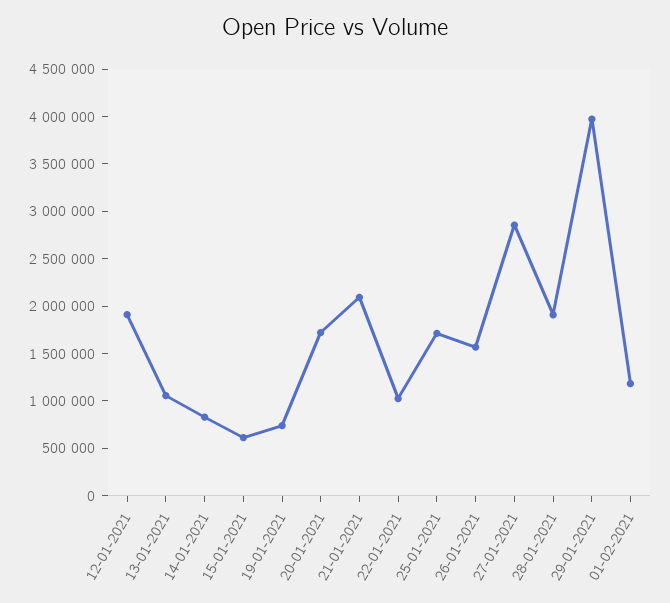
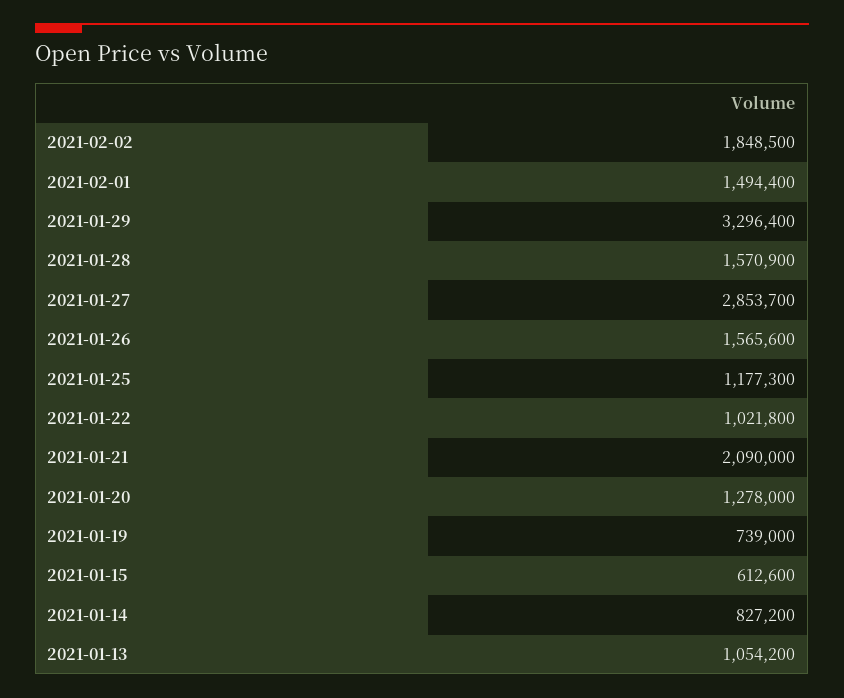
12-01-2021: 1900000 -> none
20-01-2021: 1700000 -> 1278000
25-01-2021: 1700000 -> 1177300
28-01-2021: 1900000 -> 1570900
29-01-2021: 4000000 -> 3296400
01-02-2021: 1200000 -> 1494400
2021-02-02: none -> 1848500

